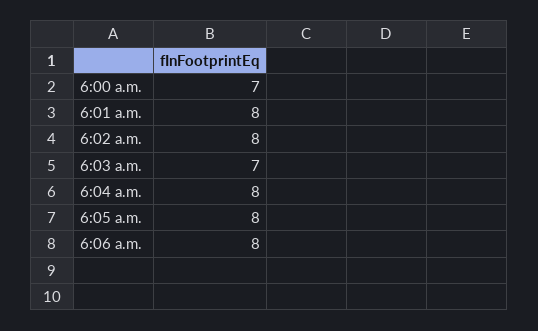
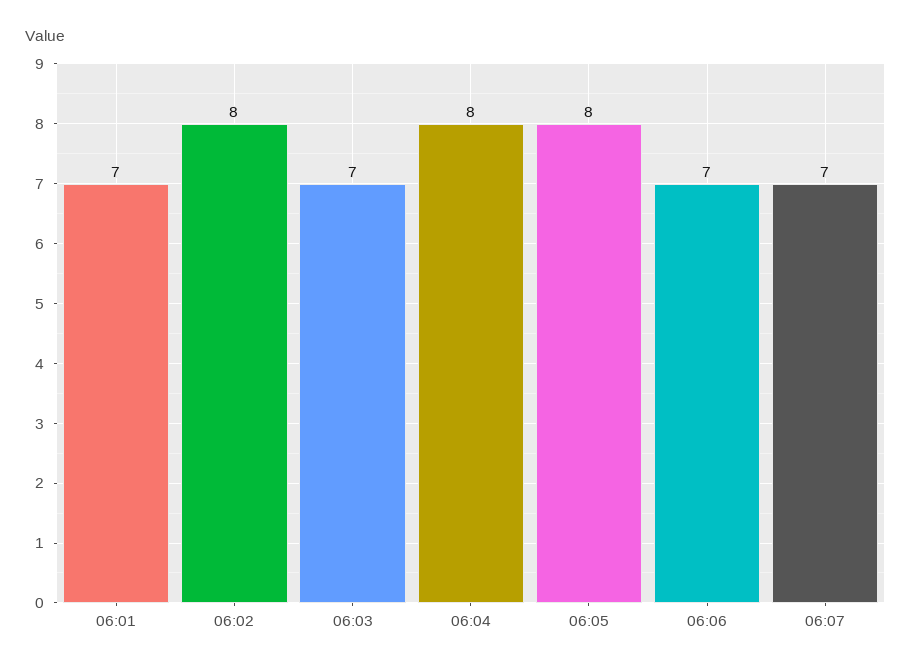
6:00 a.m.: 7 -> none
6:01 a.m.: 8 -> 7
6:06 a.m.: 8 -> 7
06:07: none -> 7

